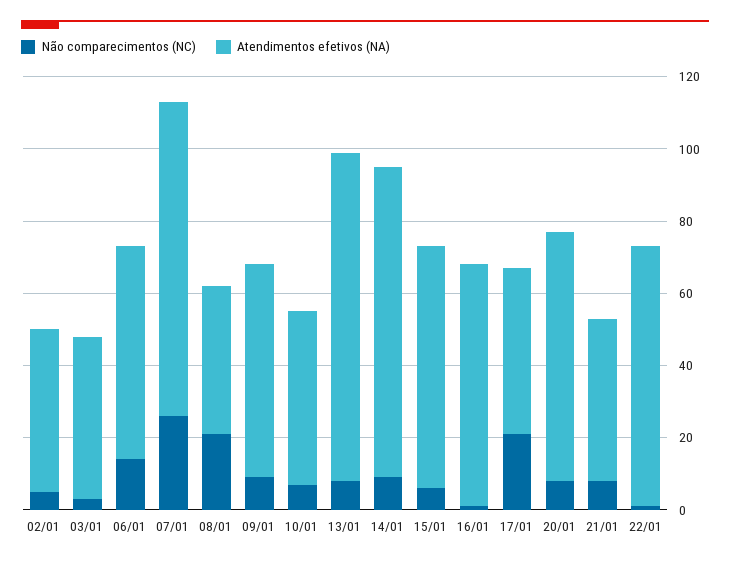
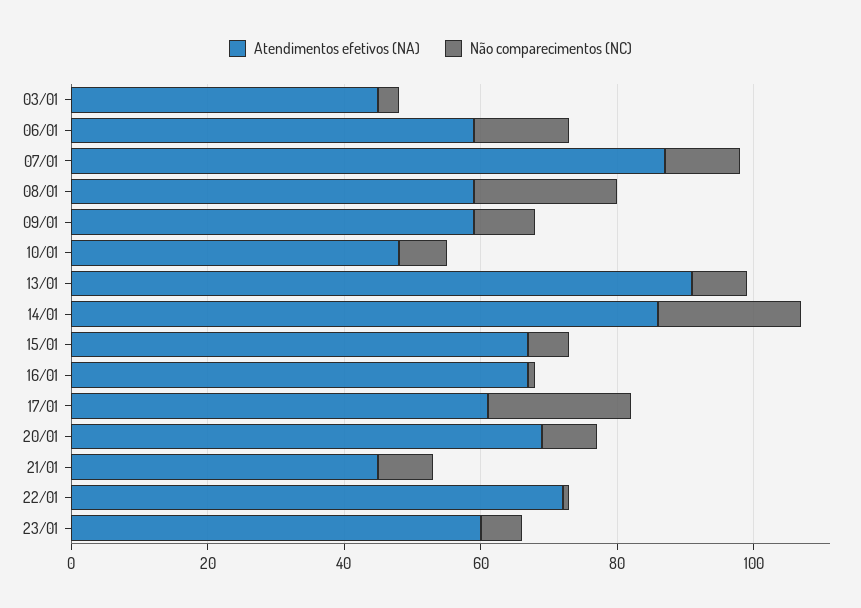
Não comparecimentos (NC), 02/01: 5 -> none
Atendimentos efetivos (NA), 02/01: 45 -> none
Não comparecimentos (NC), 07/01: 25 -> 10
Atendimentos efetivos (NA), 08/01: 40 -> 60
Não comparecimentos (NC), 14/01: 10 -> 20
Atendimentos efetivos (NA), 17/01: 45 -> 60
Atendimentos efetivos (NA), 23/01: none -> 60
Não comparecimentos (NC), 23/01: none -> 5

